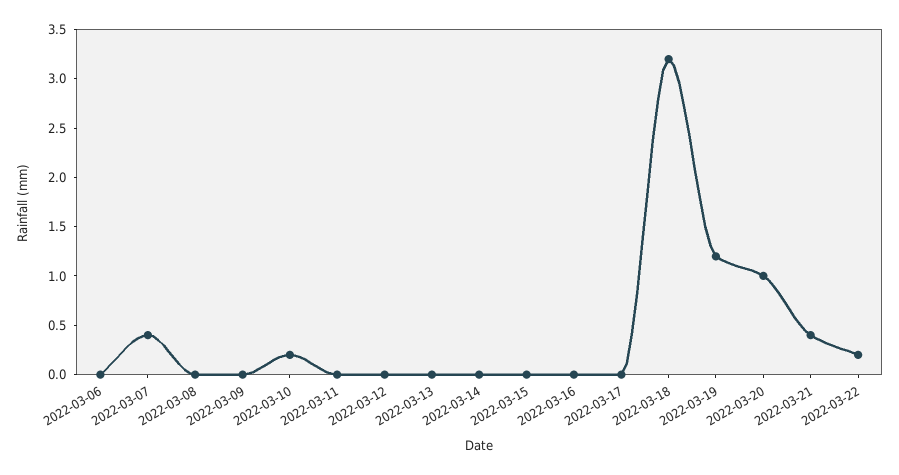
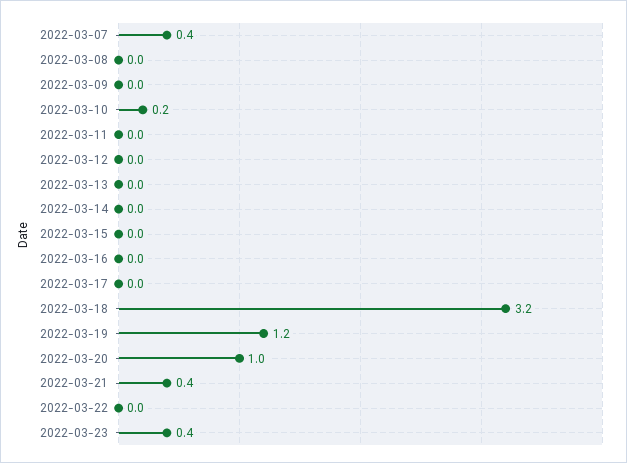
2022-03-06: 0 -> none
2022-03-22: 0.2 -> 0
2022-03-23: none -> 0.4

